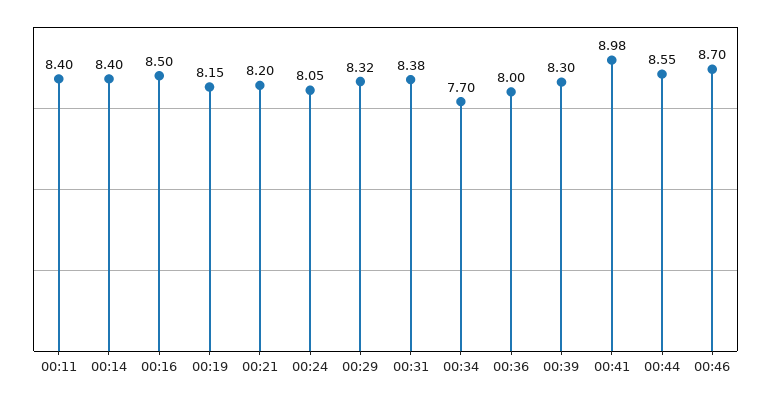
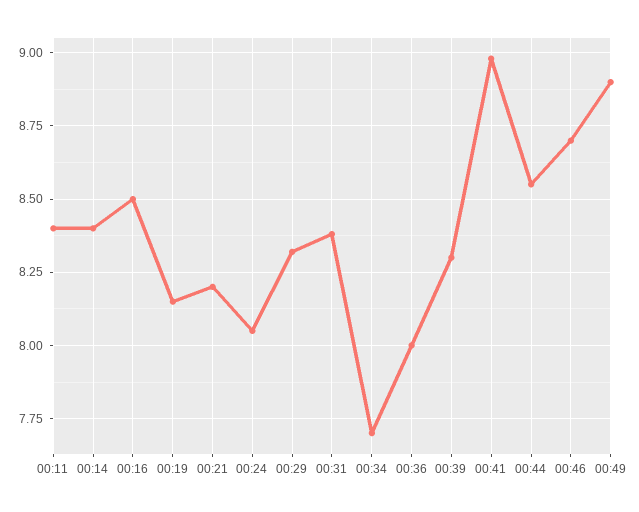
00:49: none -> 8.9

